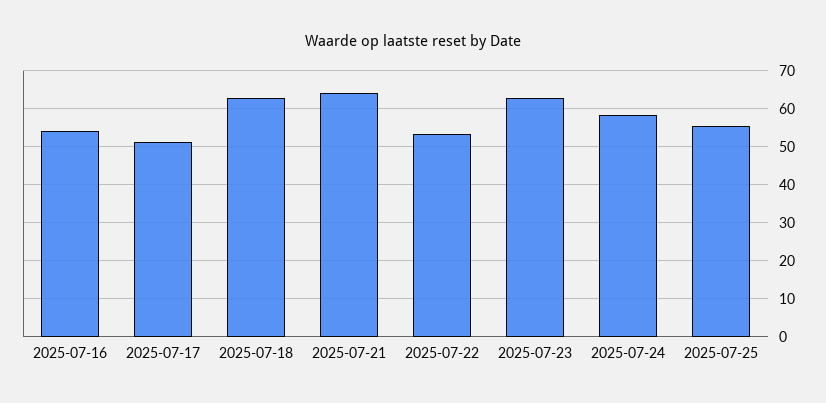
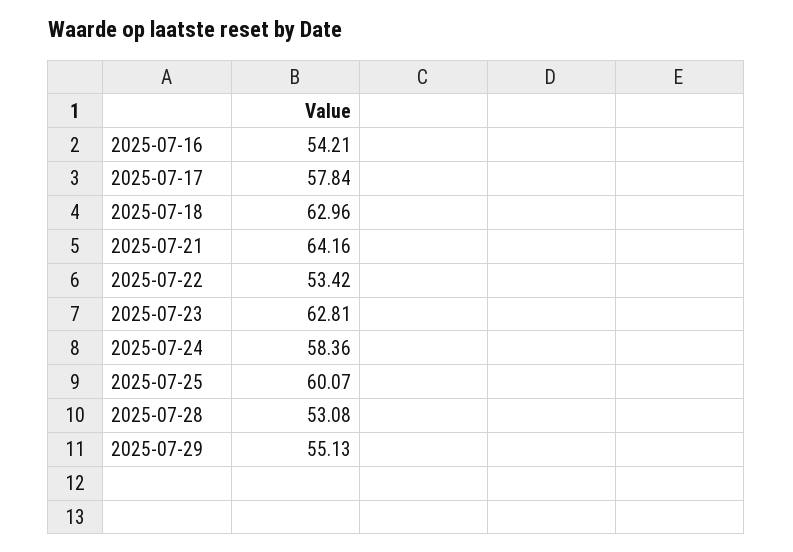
2025-07-17: 52 -> 57.84
2025-07-25: 56 -> 60.07
2025-07-28: none -> 53.08
2025-07-29: none -> 55.13

